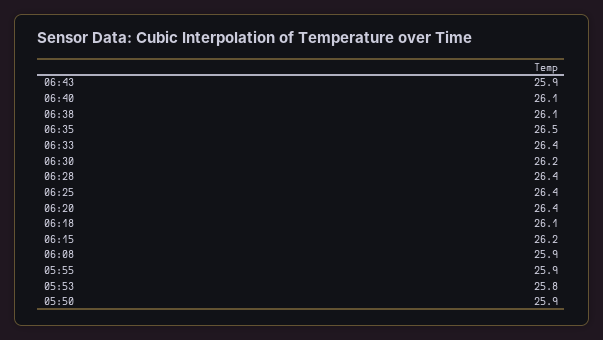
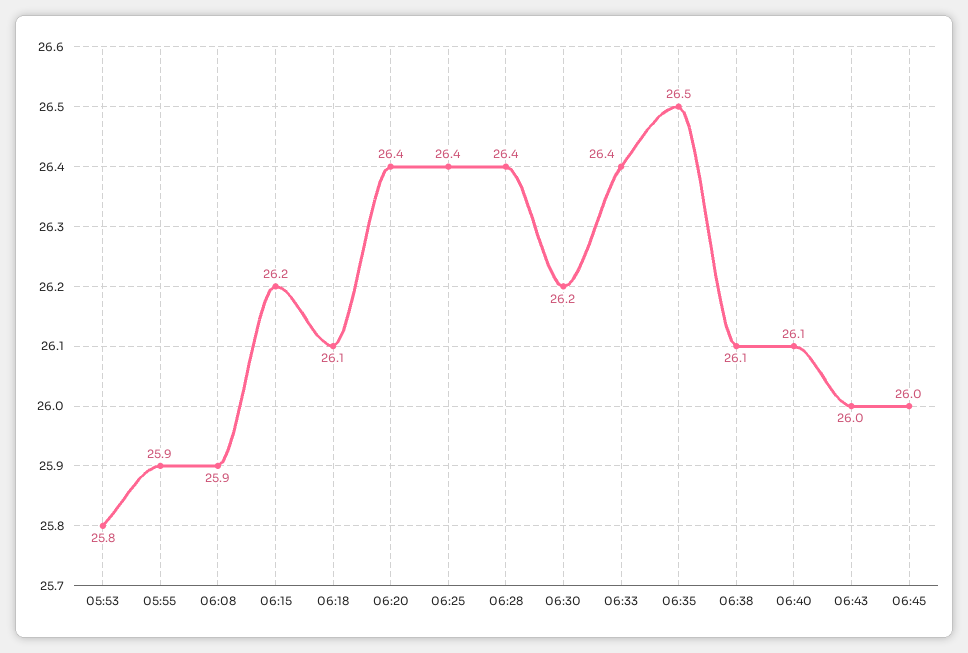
06:43: 25.9 -> 26
05:50: 25.9 -> none
06:45: none -> 26

